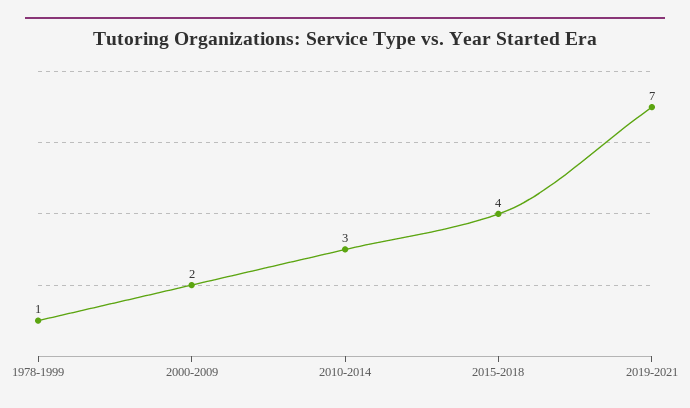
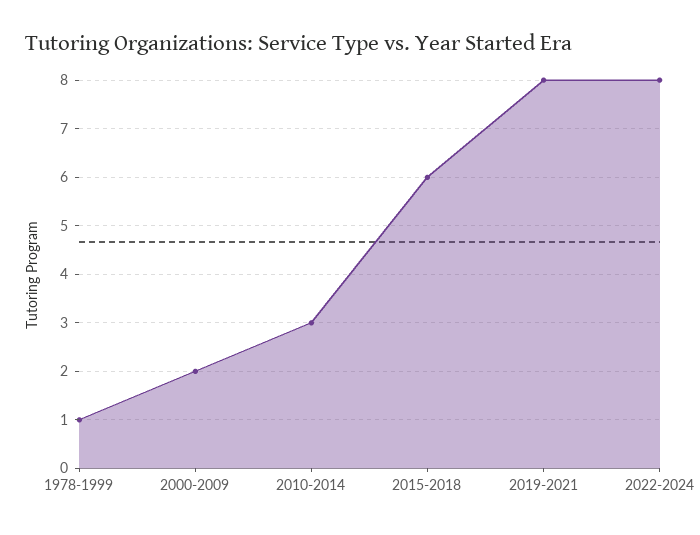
2015-2018: 4 -> 6
2019-2021: 7 -> 8
2022-2024: none -> 8

